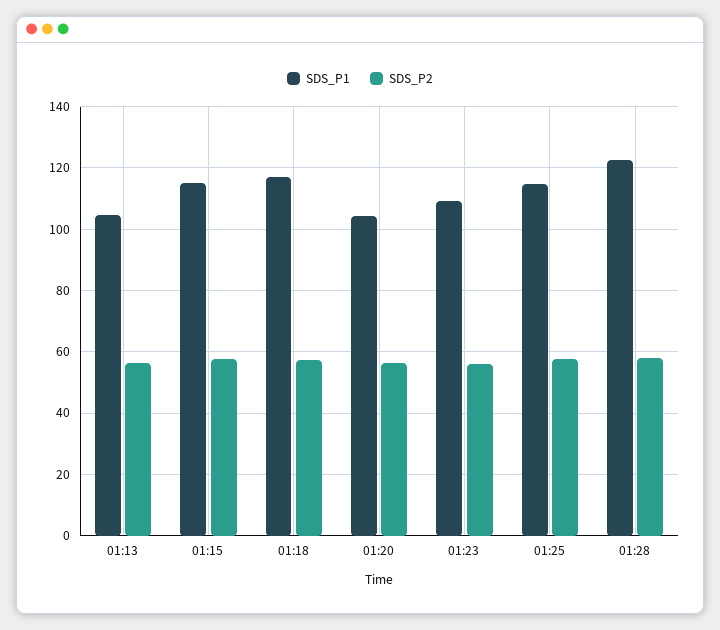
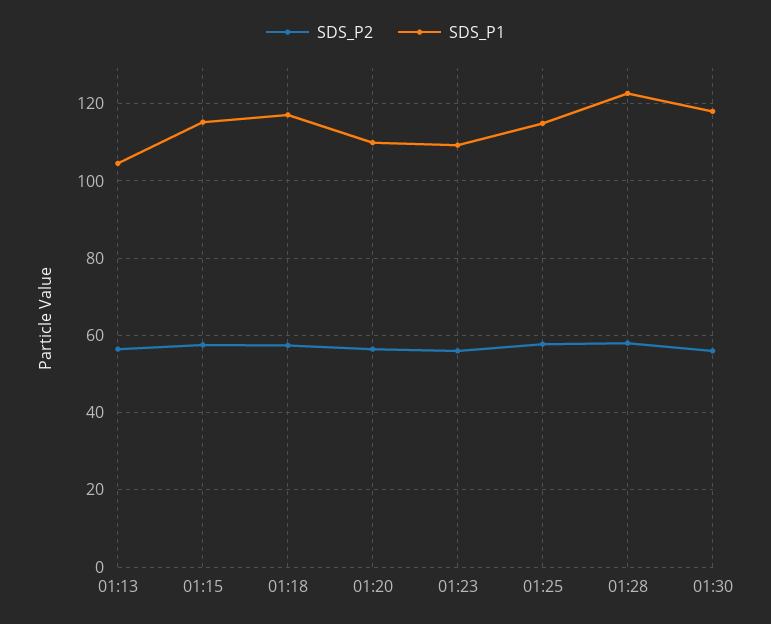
SDS_P1, 01:20: 104 -> 110
SDS_P2, 01:30: none -> 56
SDS_P1, 01:30: none -> 118

